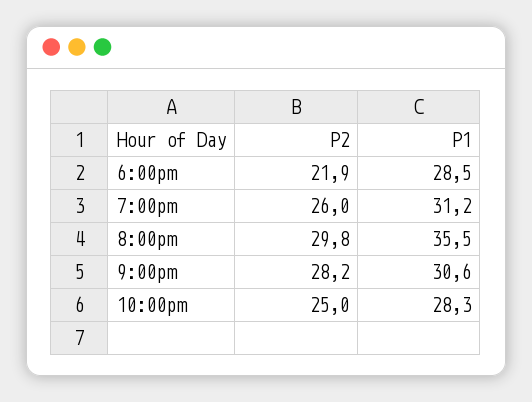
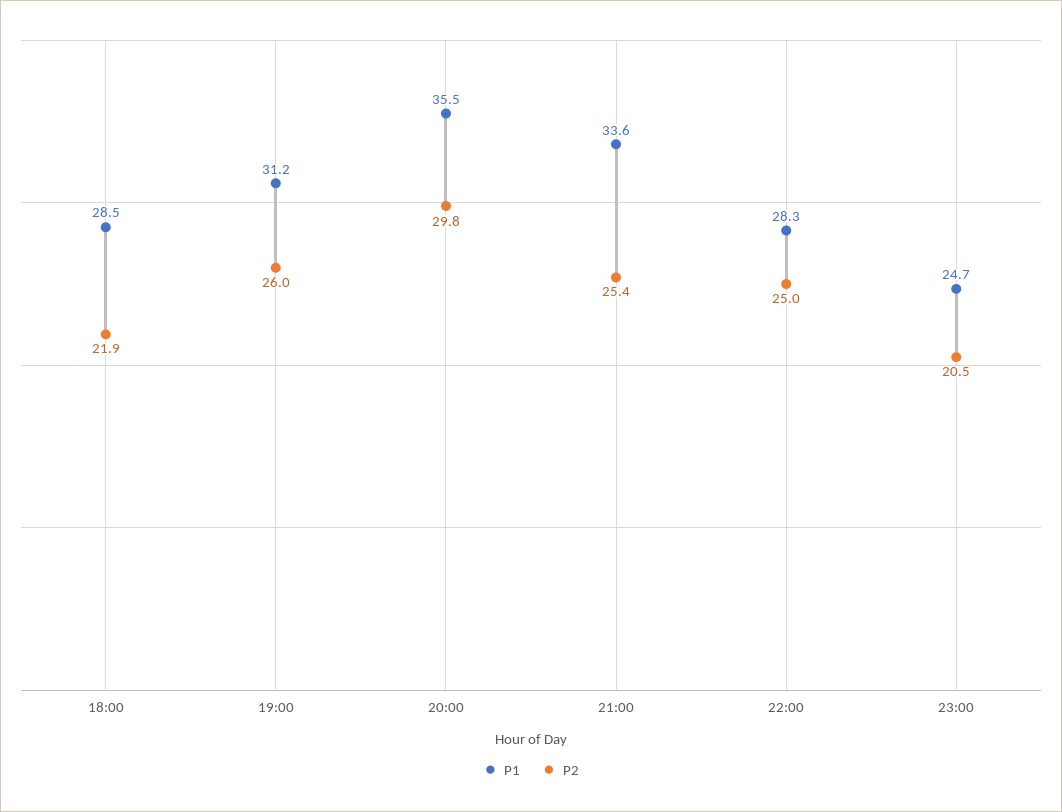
P2, 9:00pm: 28.2 -> 25.4
P1, 9:00pm: 30.6 -> 33.6
P1, 23:00: none -> 24.7
P2, 23:00: none -> 20.5

